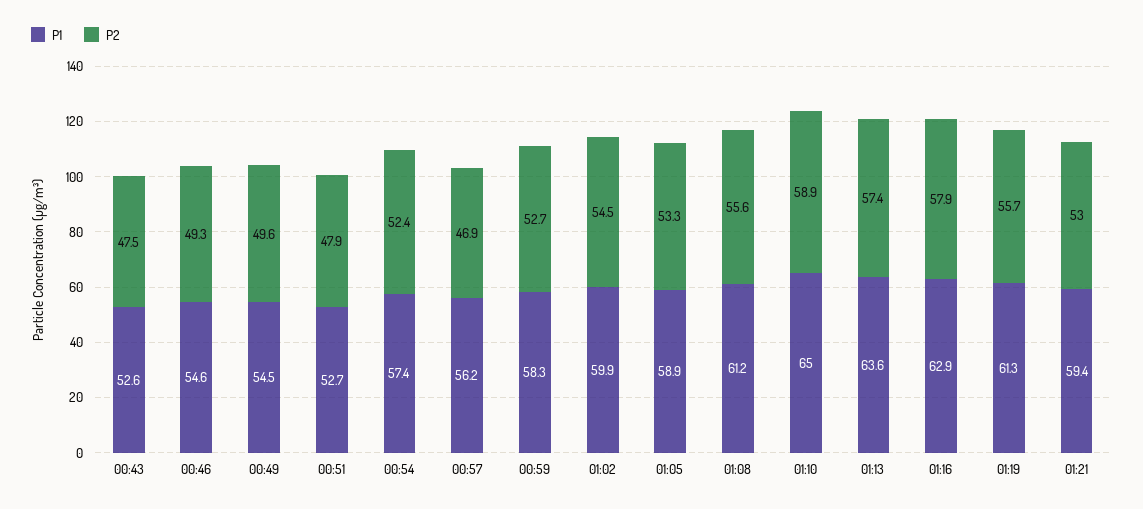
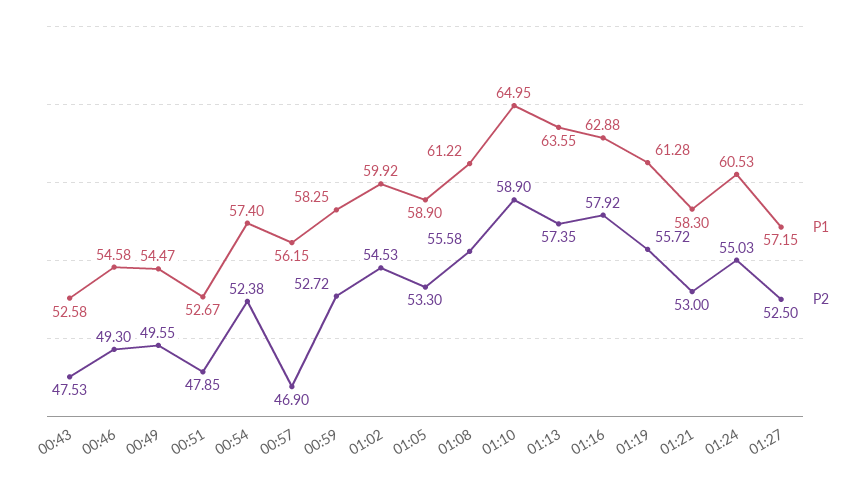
P1, 01:21: 59.4 -> 58.3
P1, 01:24: none -> 60.53
P2, 01:24: none -> 55.03
P1, 01:27: none -> 57.15
P2, 01:27: none -> 52.5

